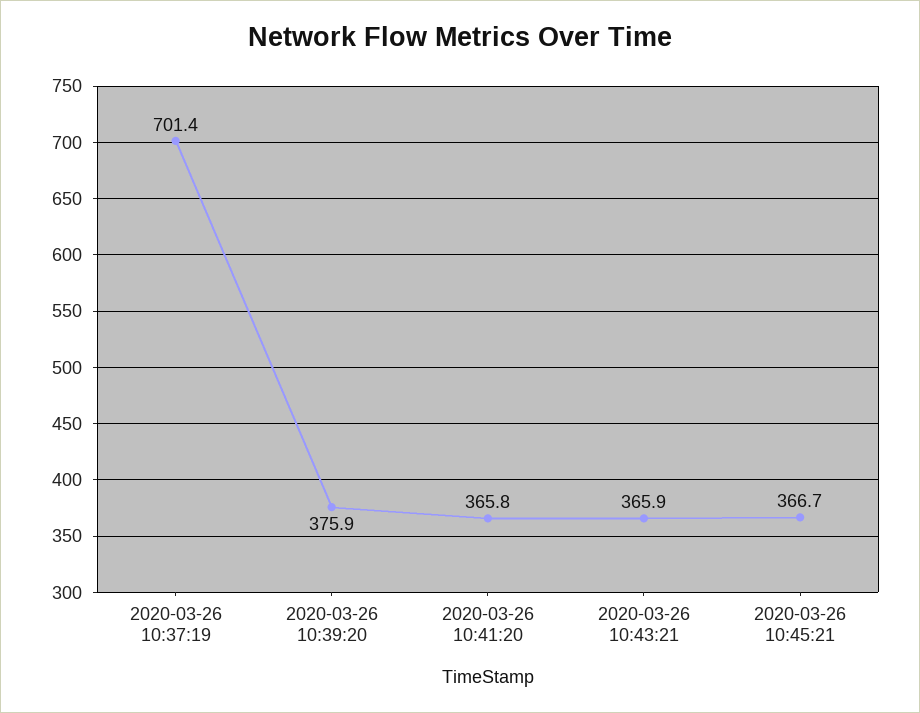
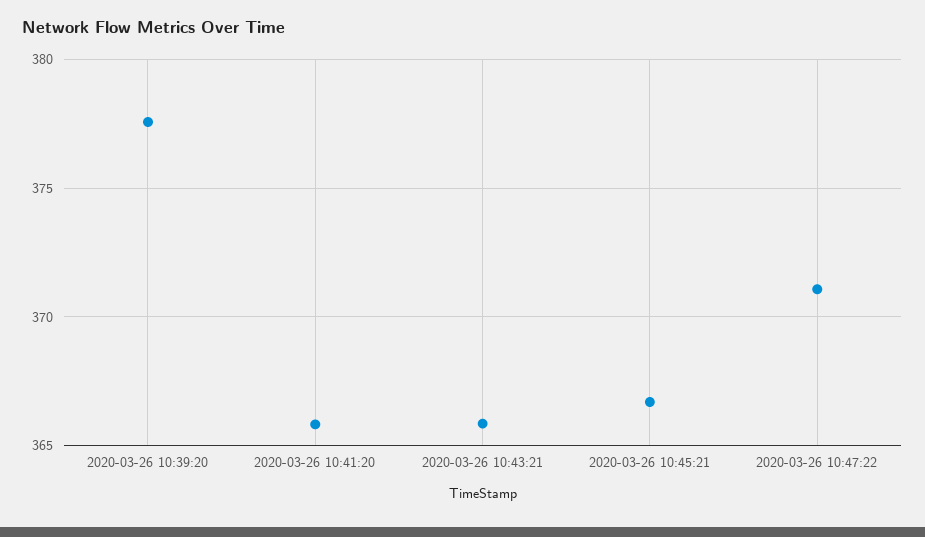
2020-03-26 10:37:19: 701.4 -> none
2020-03-26 10:39:20: 375.9 -> 377.5
2020-03-26 10:47:22: none -> 371

